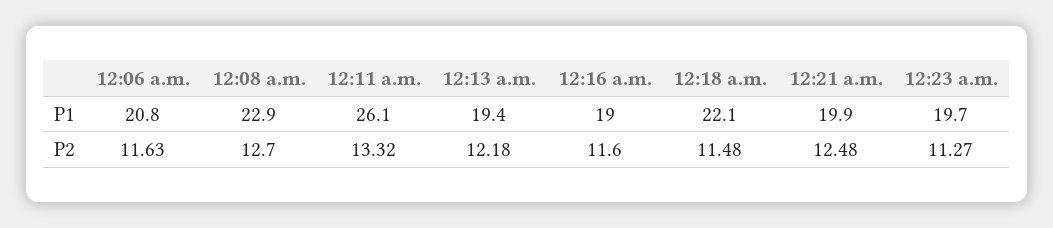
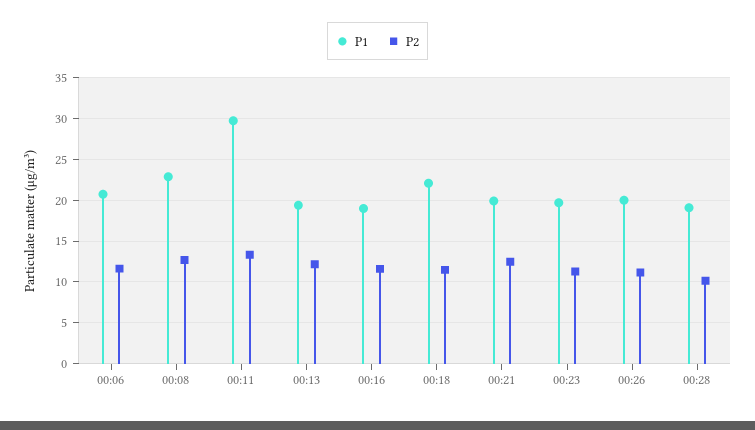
P1, 12:11 a.m.: 26.1 -> 30
P1, 00:26: none -> 20
P2, 00:26: none -> 11
P1, 00:28: none -> 19
P2, 00:28: none -> 10

